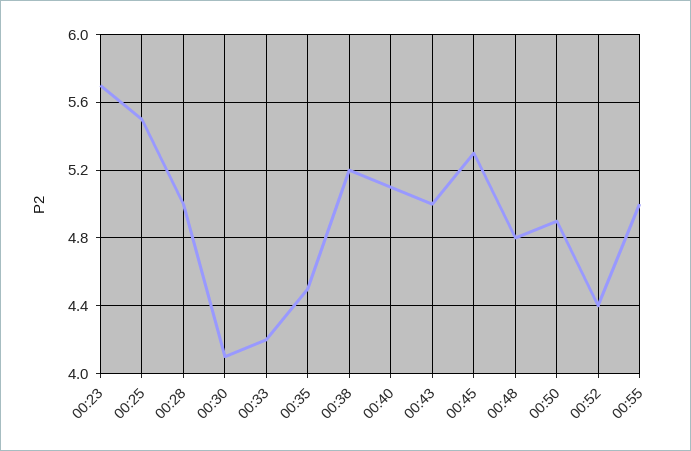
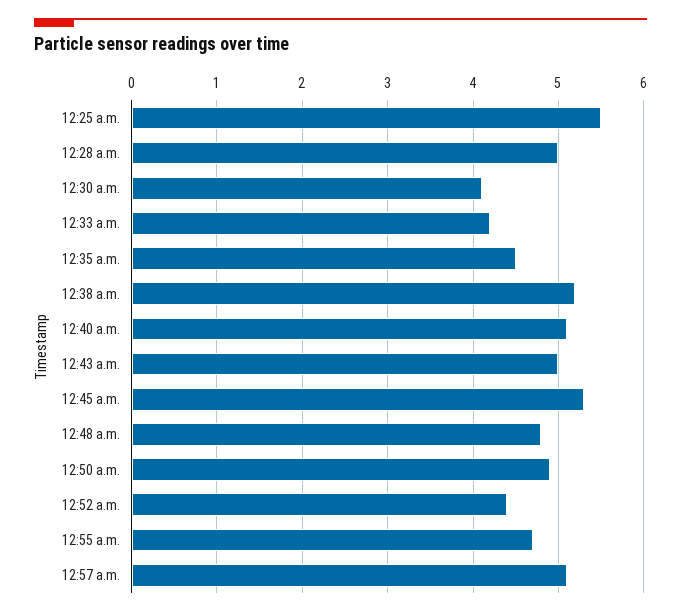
00:23: 5.7 -> none
00:55: 5 -> 4.7
12:57 a.m.: none -> 5.1

